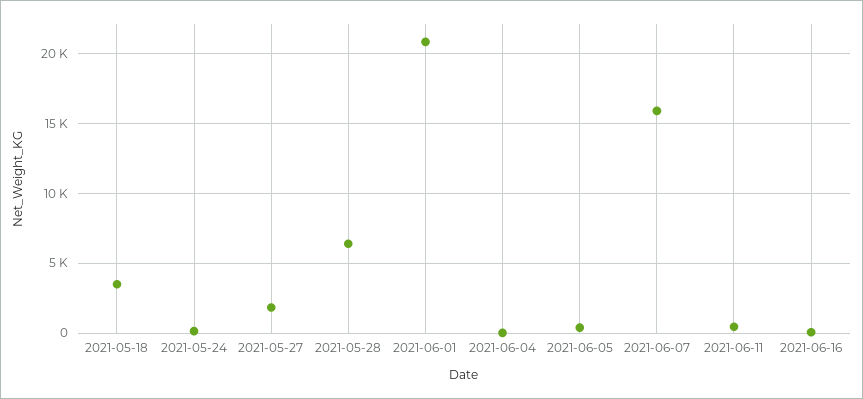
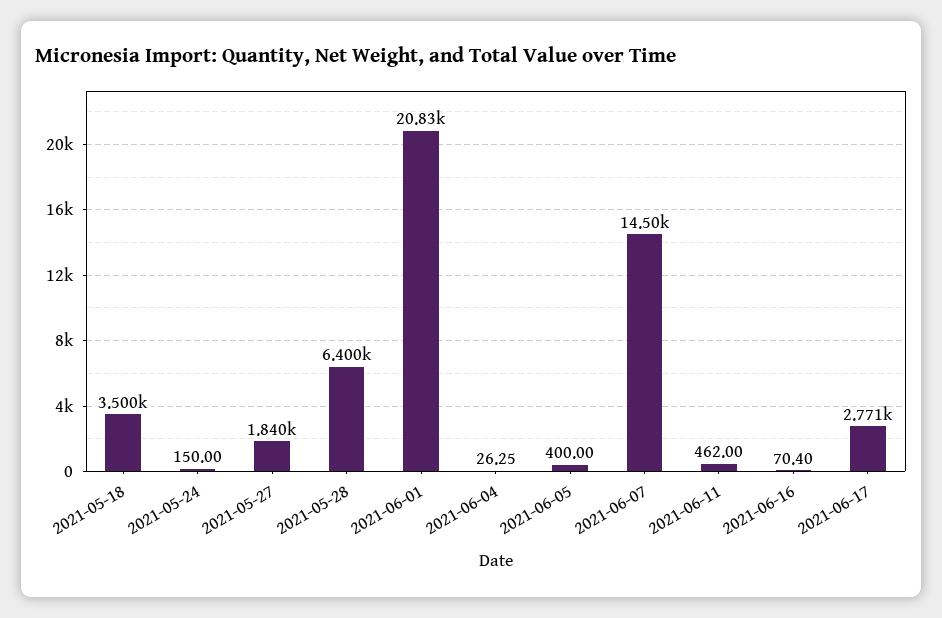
2021-06-07: 16000 -> 14500
2021-06-17: none -> 2771

